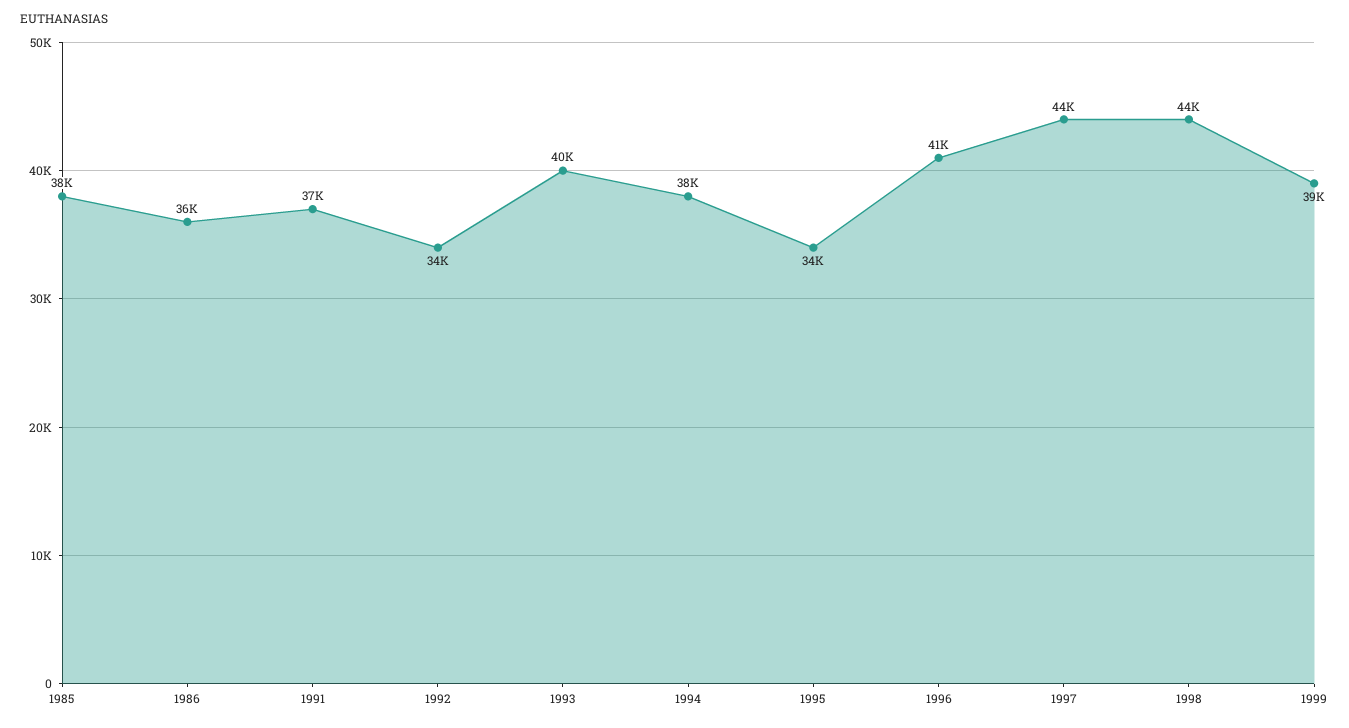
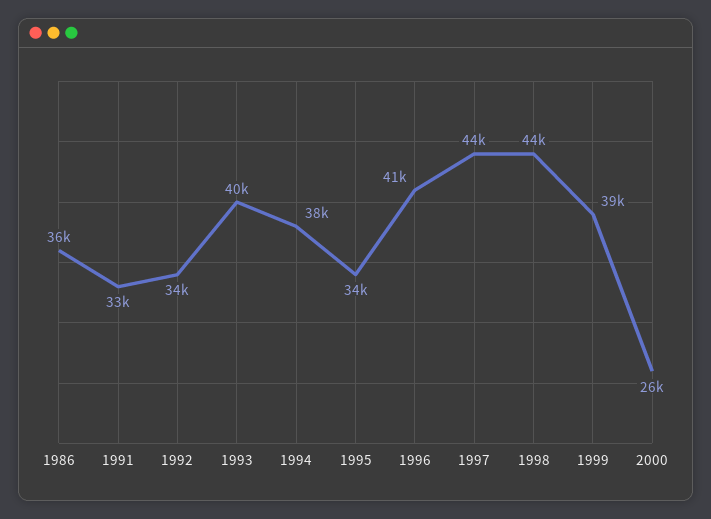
1985: 38000 -> none
1991: 37000 -> 33000
2000: none -> 26000

